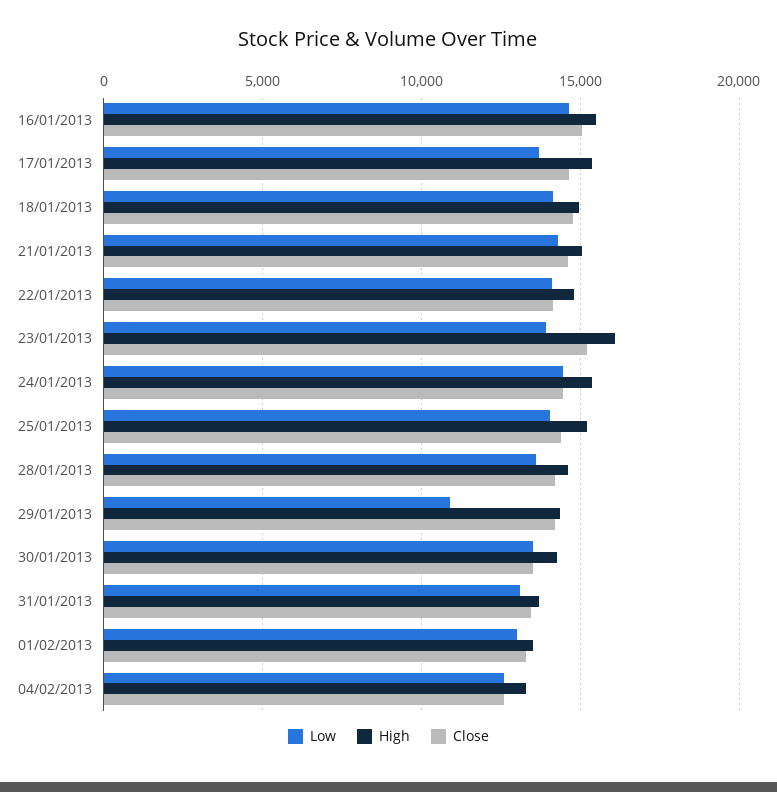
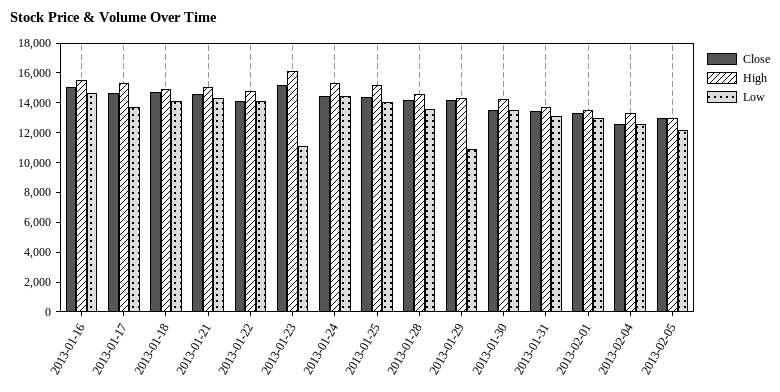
Low, 23/01/2013: 14000 -> 11000
Close, 2013-02-05: none -> 13000
High, 2013-02-05: none -> 13000
Low, 2013-02-05: none -> 12000

